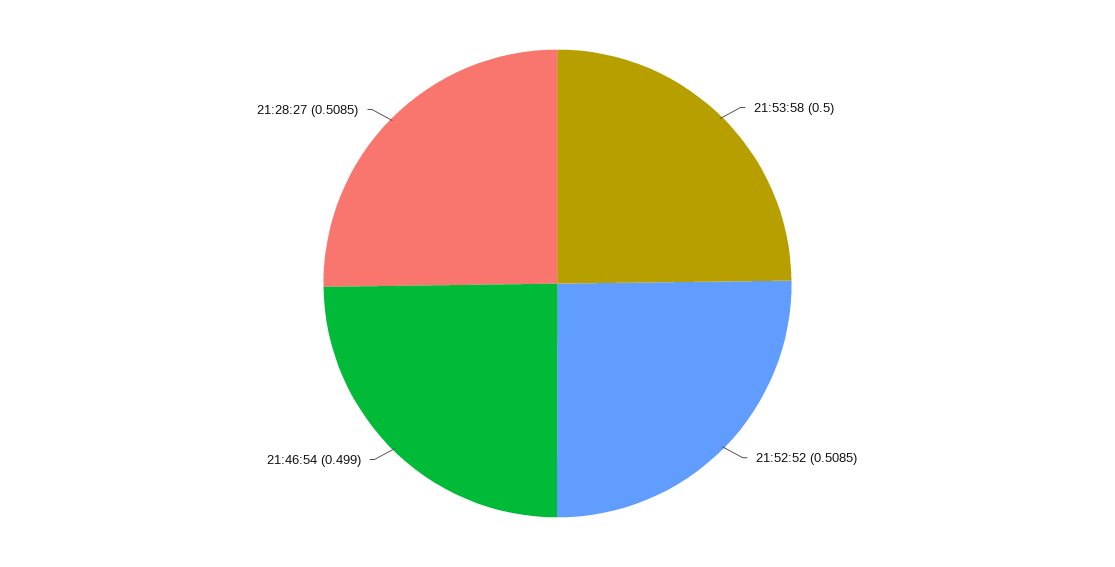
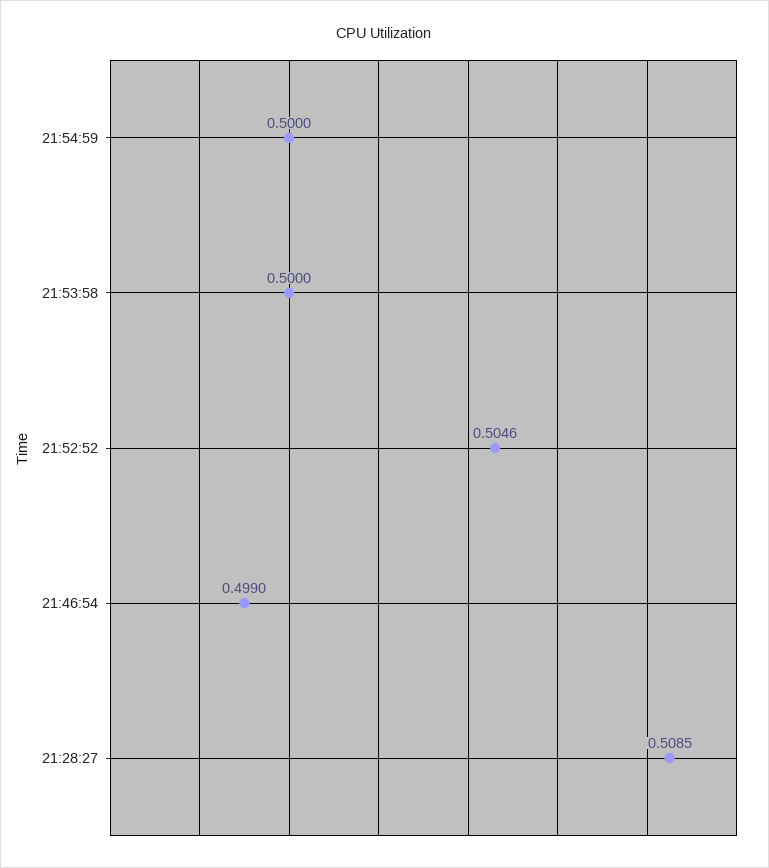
21:52:52: 0.5085 -> 0.5046
21:54:59: none -> 0.5

